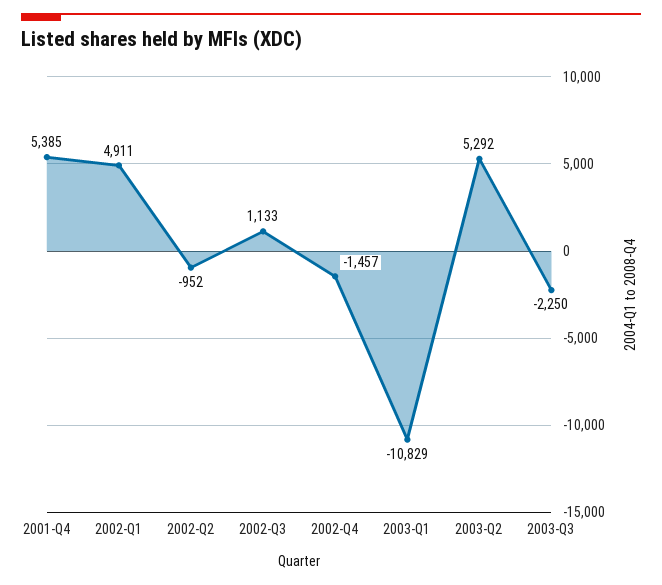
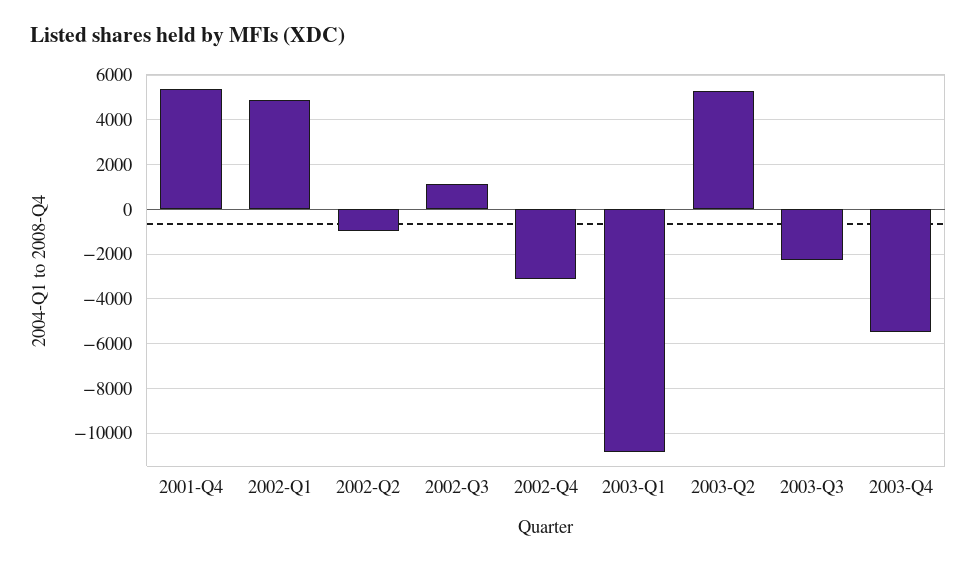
2002-Q4: -1457 -> -3000
2003-Q4: none -> -5500

